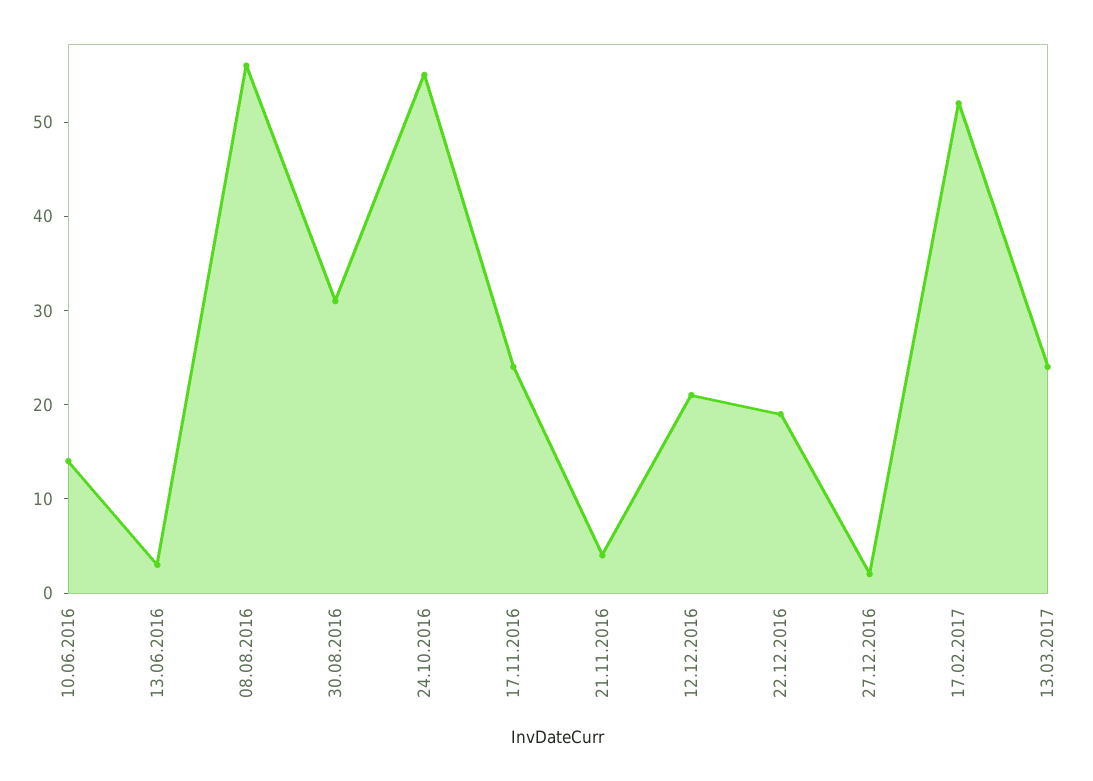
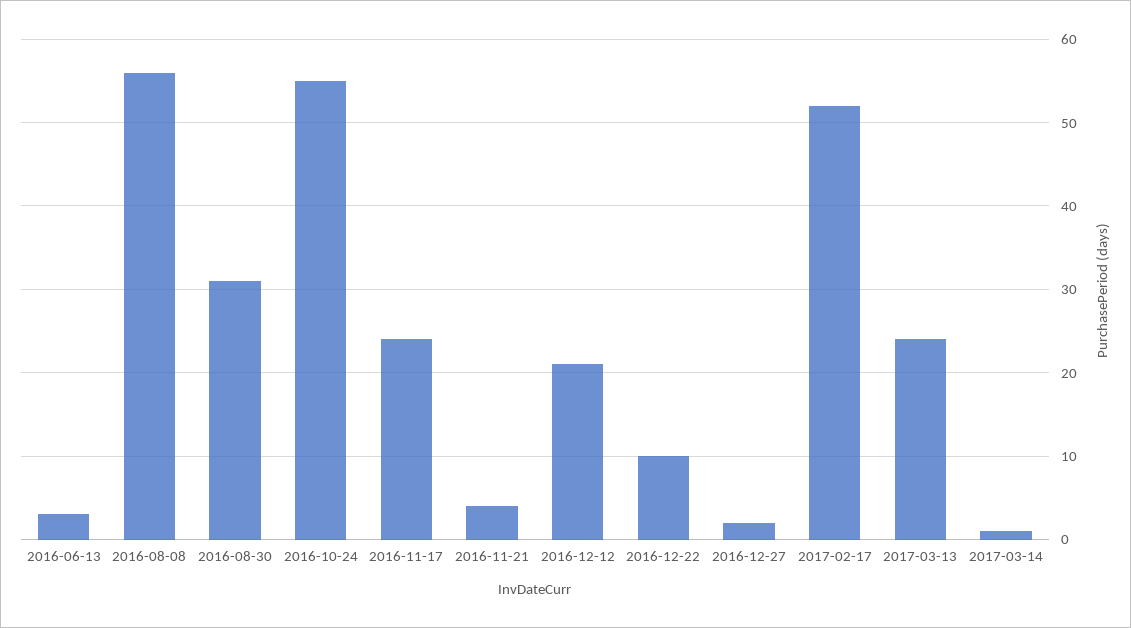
10.06.2016: 14 -> none
22.12.2016: 19 -> 10
2017-03-14: none -> 1

